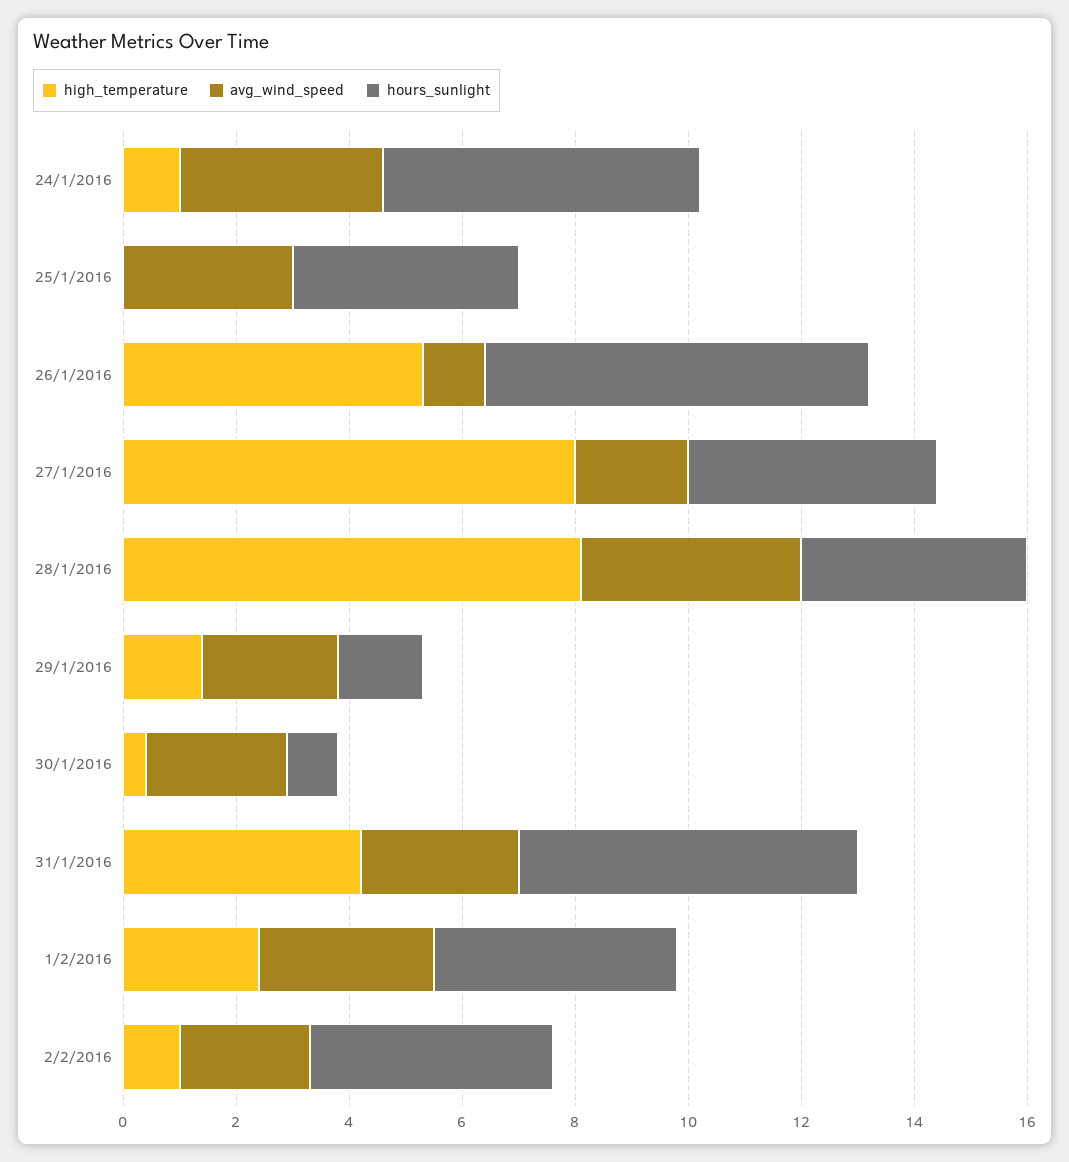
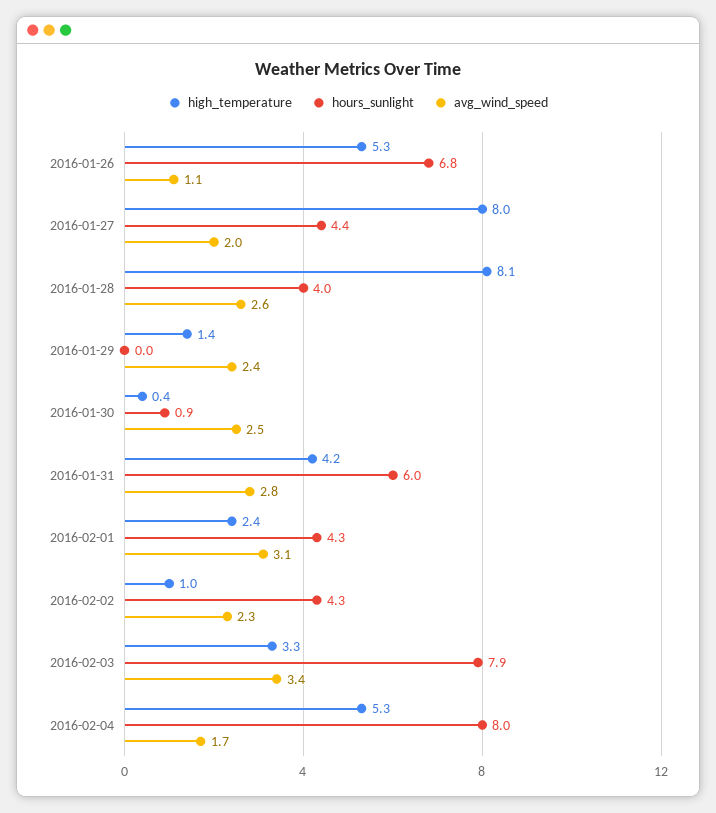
high_temperature, 24/1/2016: 1 -> none
avg_wind_speed, 24/1/2016: 3.5 -> none
hours_sunlight, 24/1/2016: 5.5 -> none
high_temperature, 25/1/2016: 0 -> none
avg_wind_speed, 25/1/2016: 3 -> none
hours_sunlight, 25/1/2016: 4 -> none
avg_wind_speed, 28/1/2016: 4 -> 2.6
hours_sunlight, 29/1/2016: 1.5 -> 0
high_temperature, 2016-02-03: none -> 3.3
hours_sunlight, 2016-02-03: none -> 7.9
avg_wind_speed, 2016-02-03: none -> 3.4
high_temperature, 2016-02-04: none -> 5.3
hours_sunlight, 2016-02-04: none -> 8
avg_wind_speed, 2016-02-04: none -> 1.7

